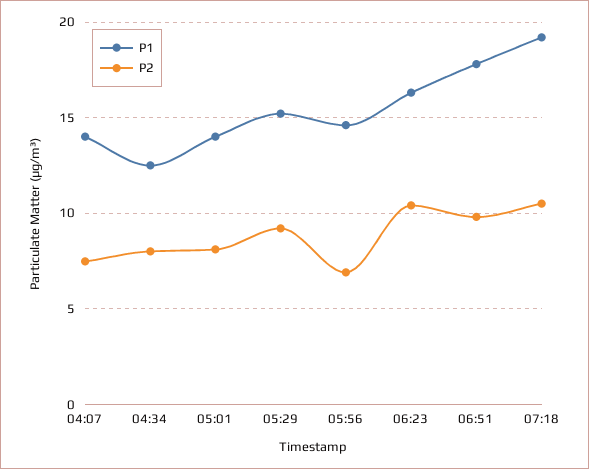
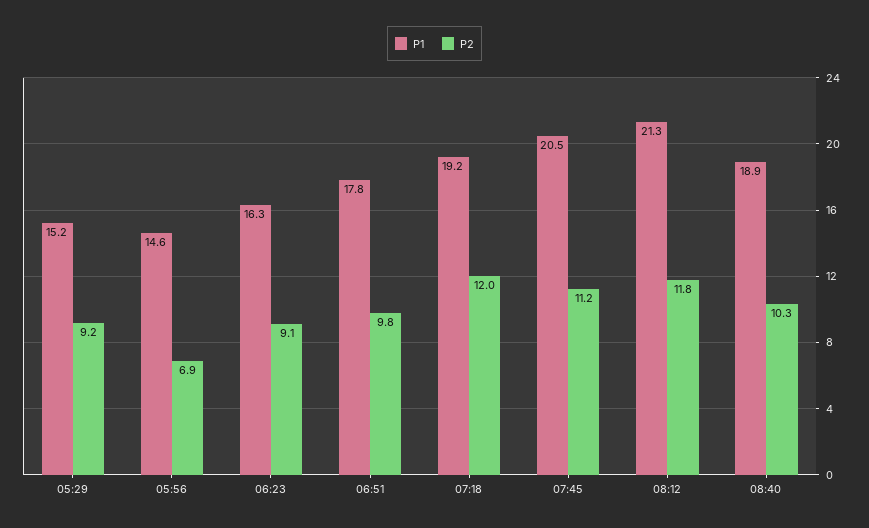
P1, 04:07: 14 -> none
P2, 04:07: 7.5 -> none
P1, 04:34: 12.5 -> none
P2, 04:34: 8 -> none
P1, 05:01: 14 -> none
P2, 05:01: 8 -> none
P2, 06:23: 10.5 -> 9.1
P2, 07:18: 10.5 -> 12
P1, 07:45: none -> 20.5
P2, 07:45: none -> 11.2
P1, 08:12: none -> 21.3
P2, 08:12: none -> 11.8
P1, 08:40: none -> 18.9
P2, 08:40: none -> 10.3

